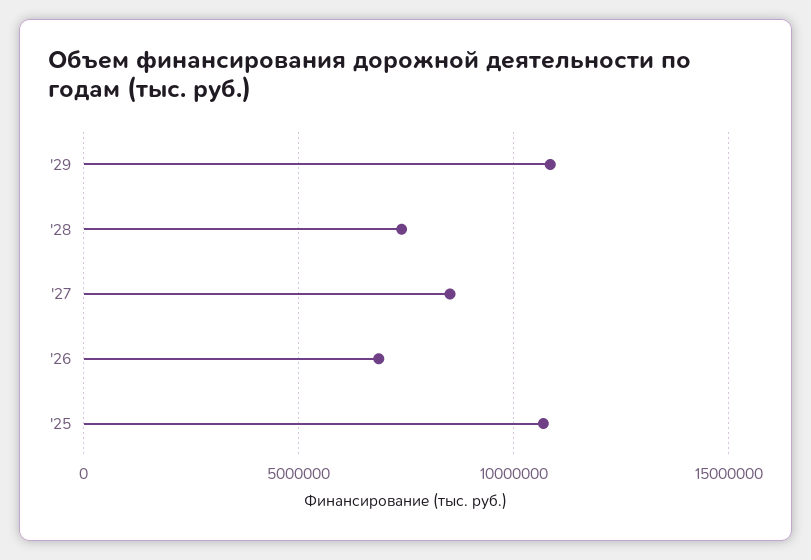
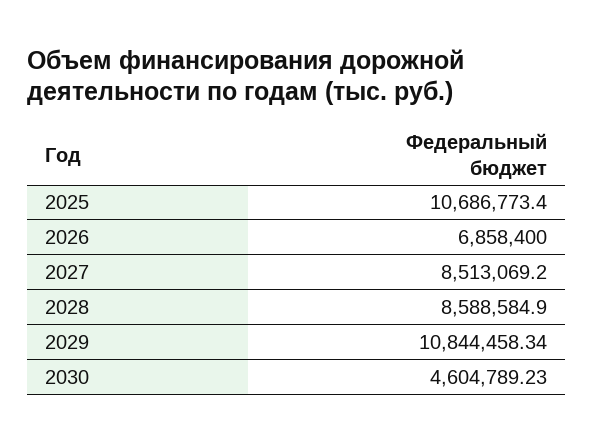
'28: 7500000 -> 8588584.9
2030: none -> 4604789.23

